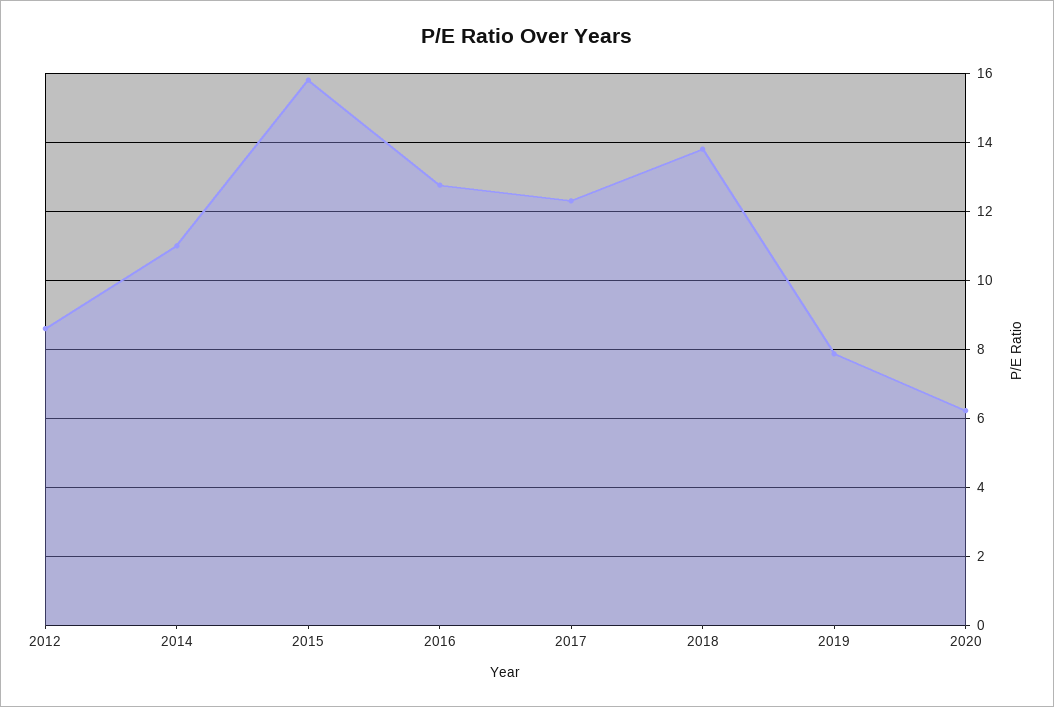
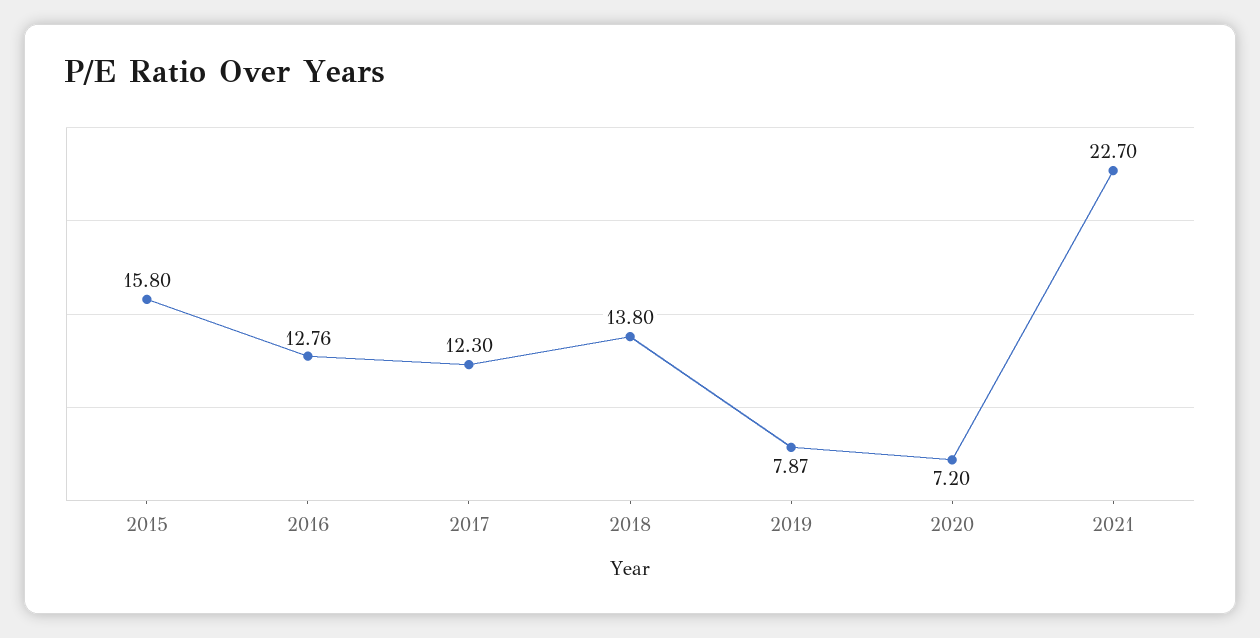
2012: 8.6 -> none
2014: 11 -> none
2020: 6.2 -> 7.2
2021: none -> 22.7

